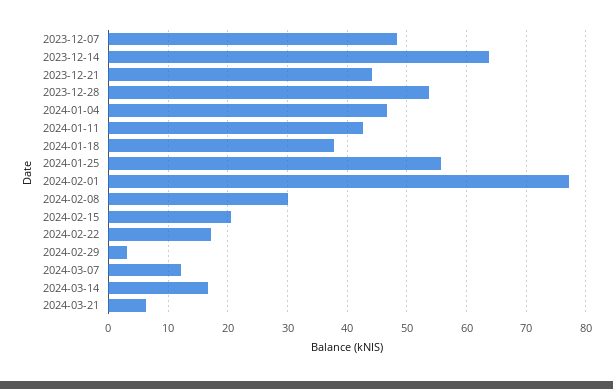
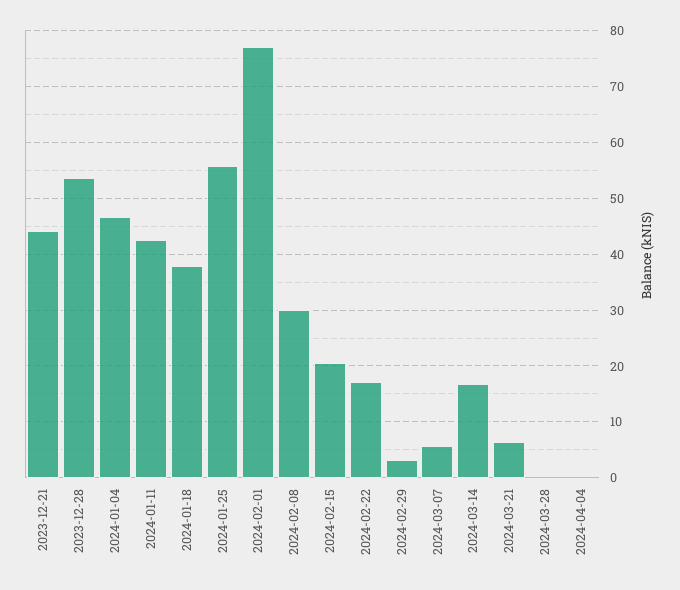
2023-12-07: 48 -> none
2023-12-14: 64 -> none
2024-03-07: 12 -> 6
2024-03-28: none -> 0
2024-04-04: none -> 0

